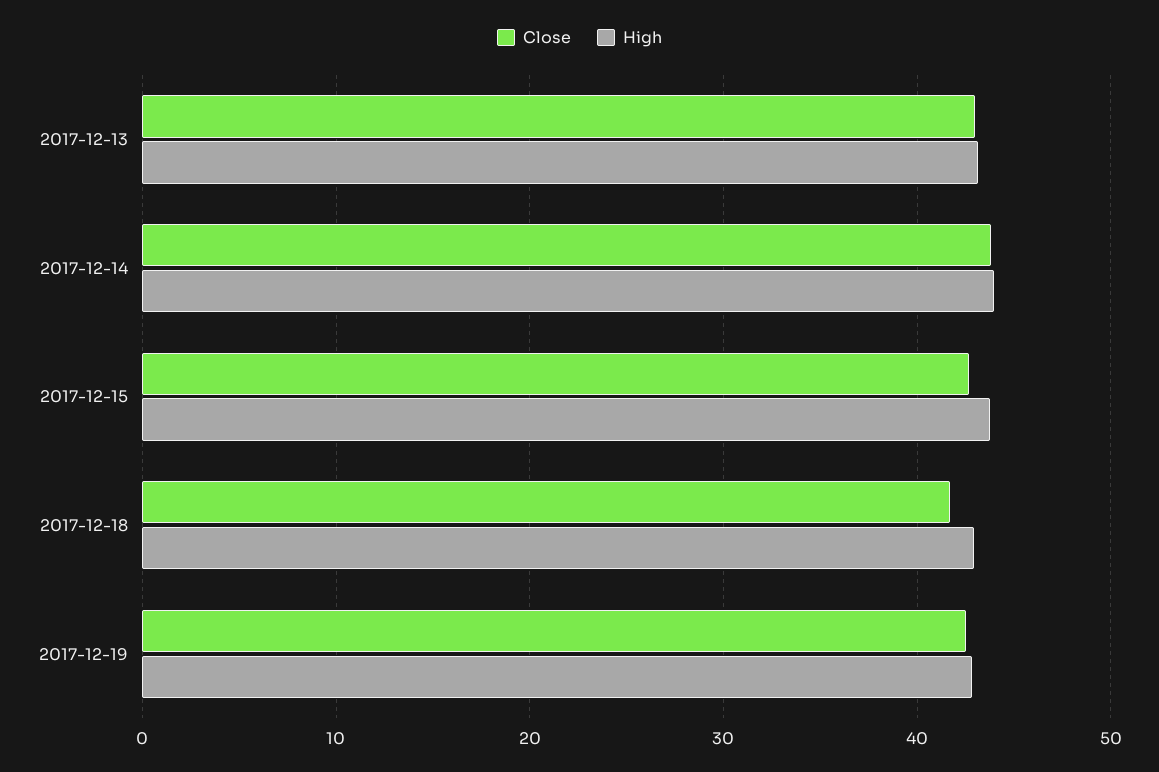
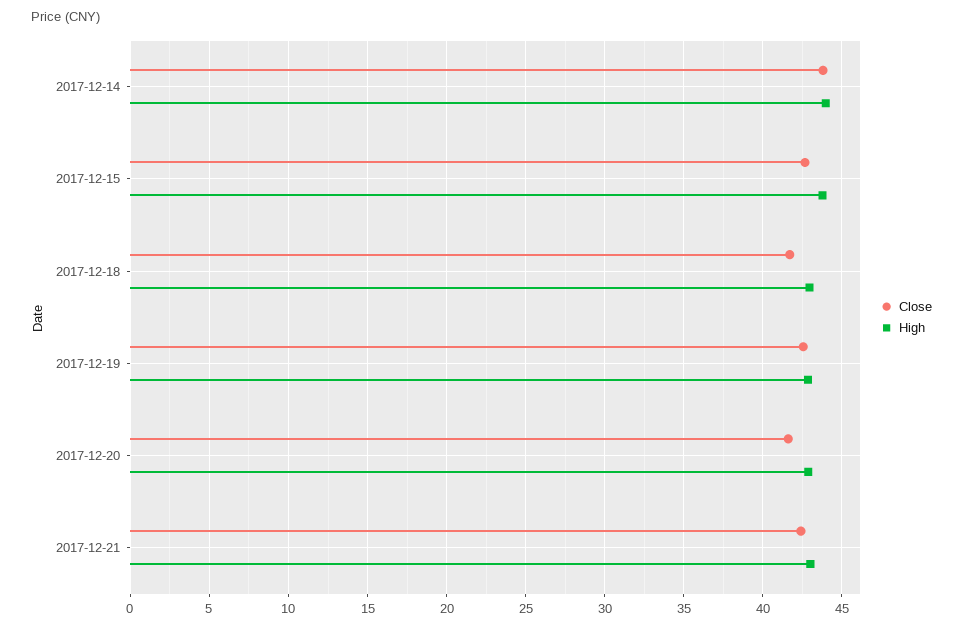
Close, 2017-12-13: 43 -> none
High, 2017-12-13: 43 -> none
Close, 2017-12-20: none -> 41.5
High, 2017-12-20: none -> 43
Close, 2017-12-21: none -> 42.5
High, 2017-12-21: none -> 43

